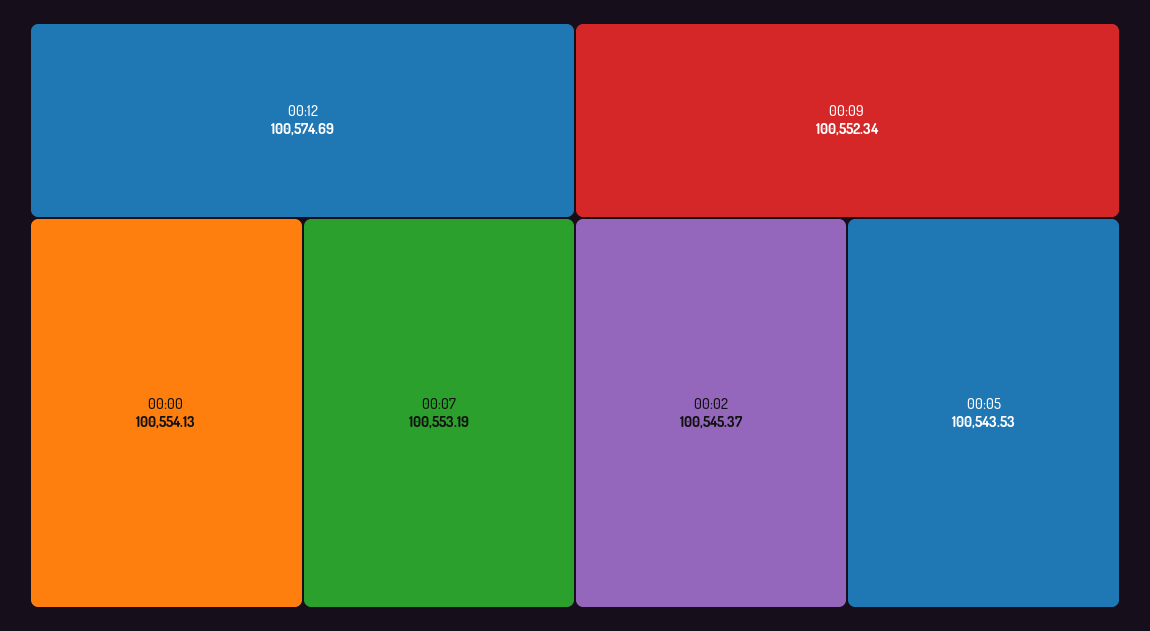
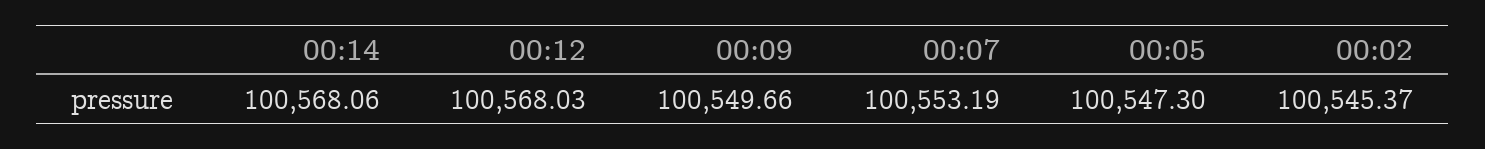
00:12: 100574.69 -> 100568.03
00:00: 100554.13 -> none
00:09: 100552.34 -> 100549.66
00:05: 100543.53 -> 100547.3
00:14: none -> 100568.06

